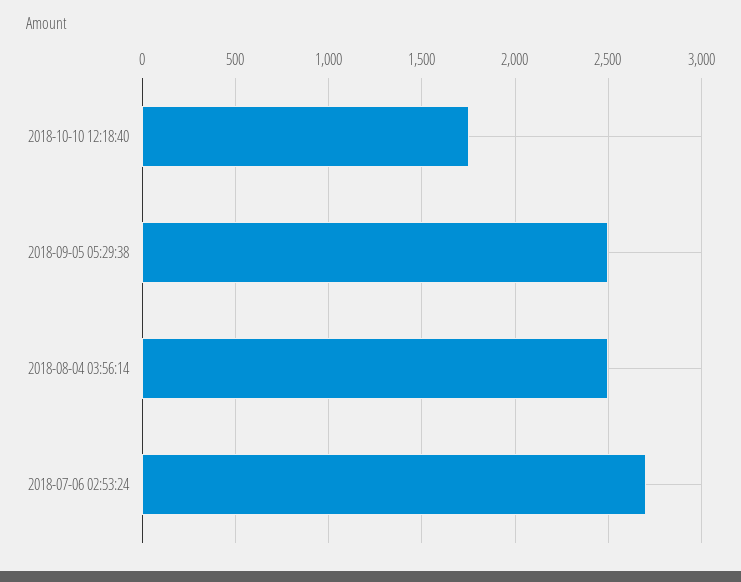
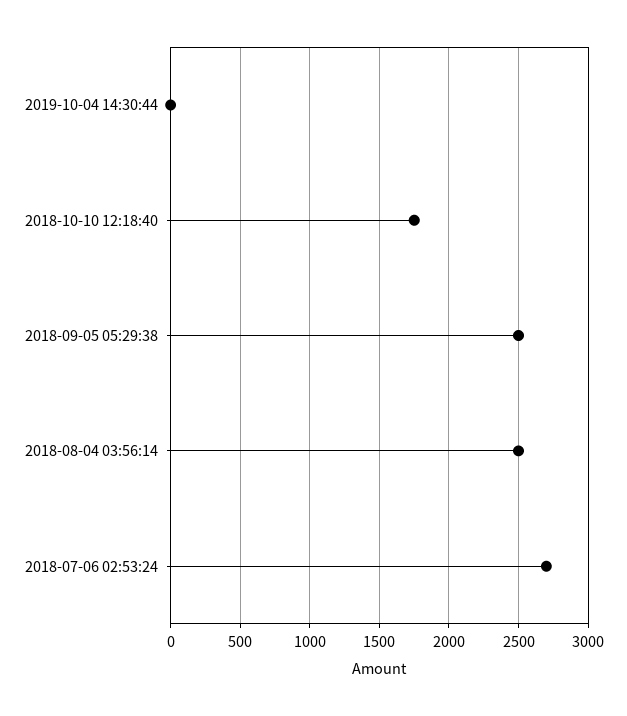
2019-10-04 14:30:44: none -> 0

